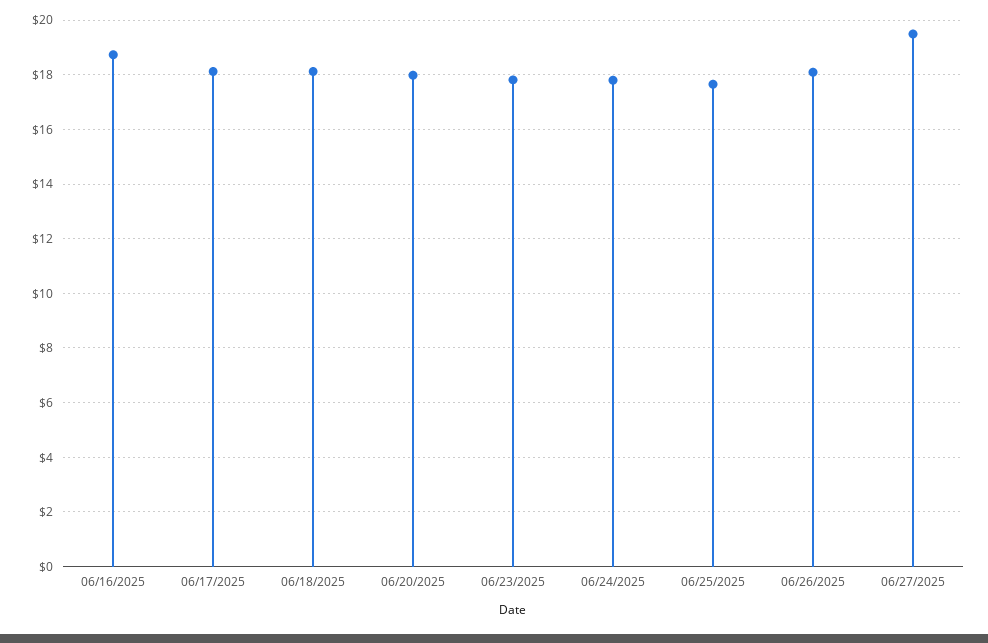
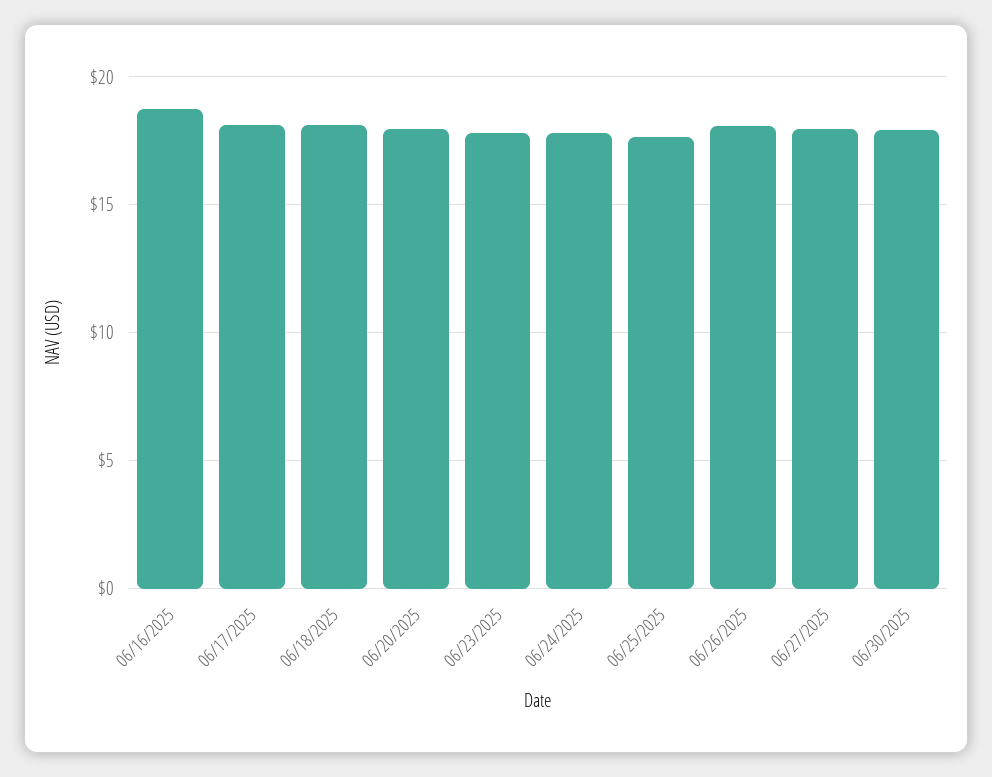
06/27/2025: 19.5 -> 18
06/30/2025: none -> 18

